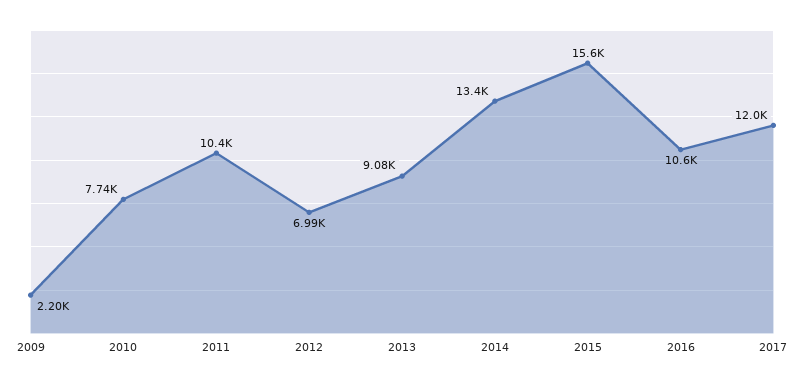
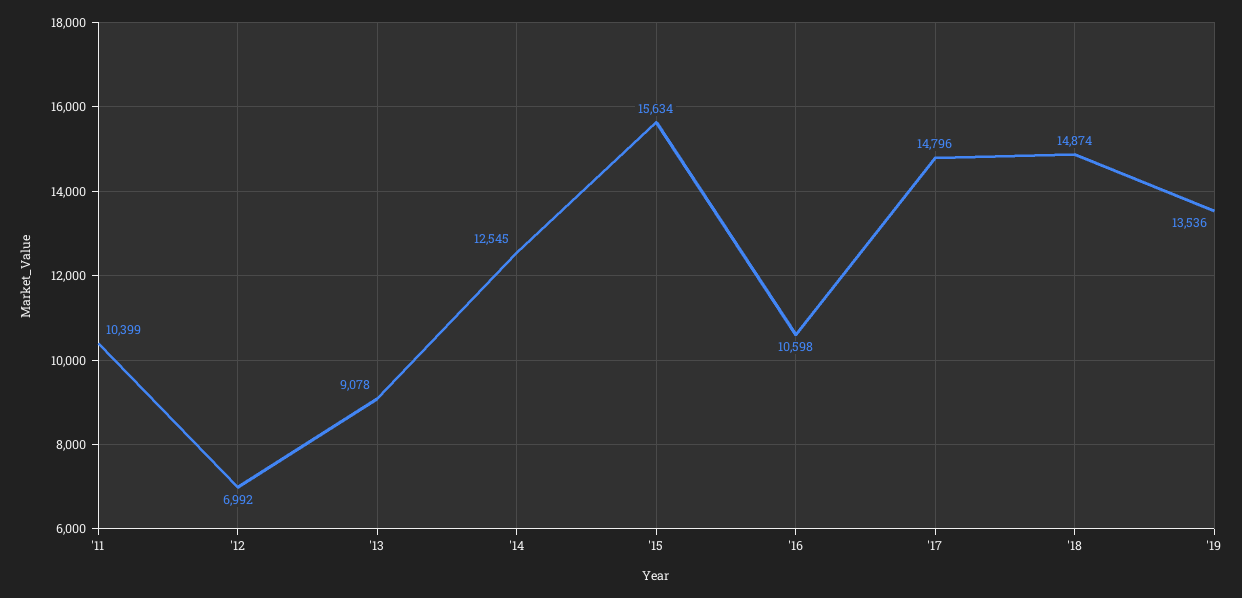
2009: 2200 -> none
2010: 7740 -> none
2014: 13400 -> 12545
2017: 12000 -> 14796
'18: none -> 14874
'19: none -> 13536

